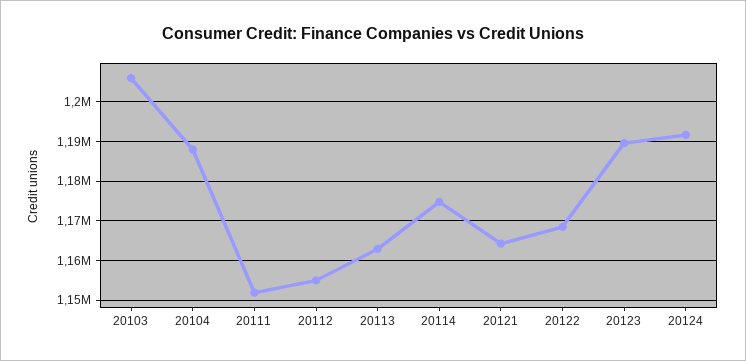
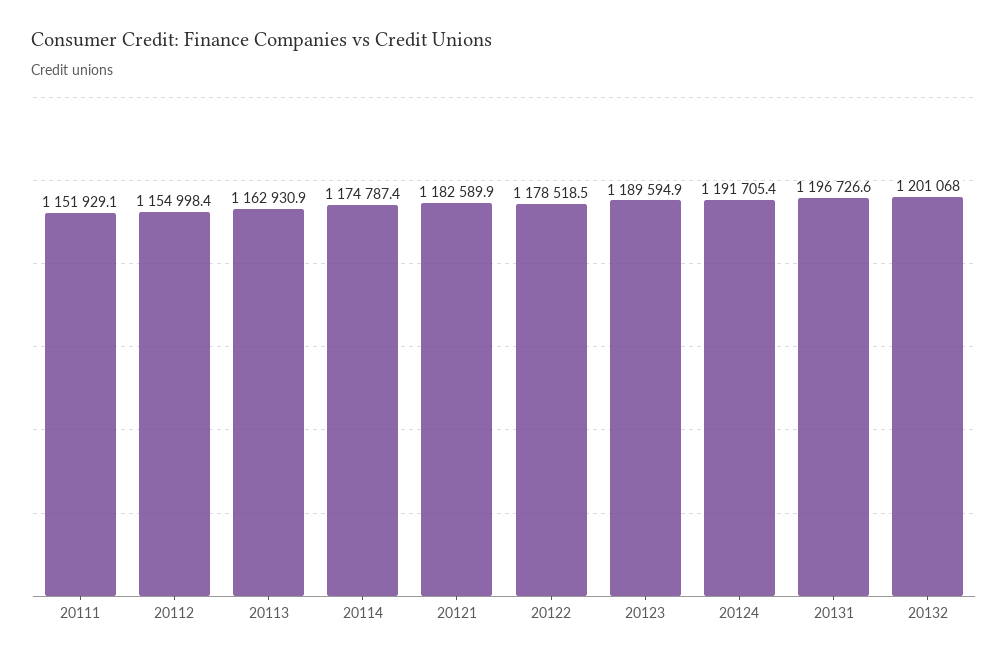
20103: 1206000 -> none
20104: 1188000 -> none
20121: 1164000 -> 1182589.9
20122: 1168000 -> 1178518.5
20131: none -> 1196726.6
20132: none -> 1201068

